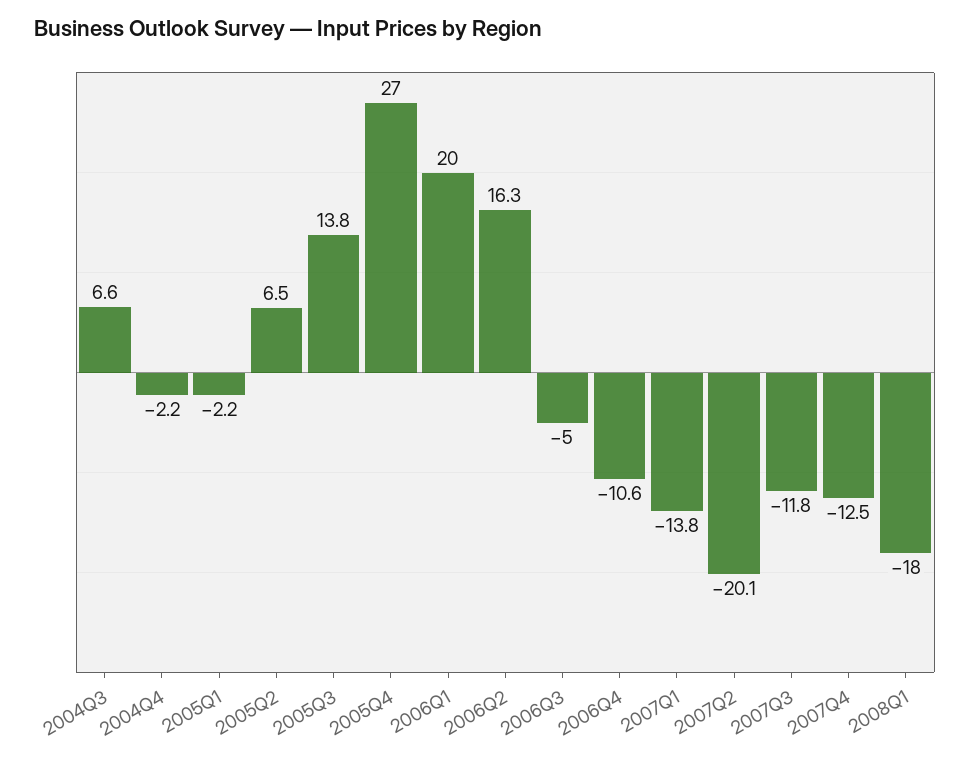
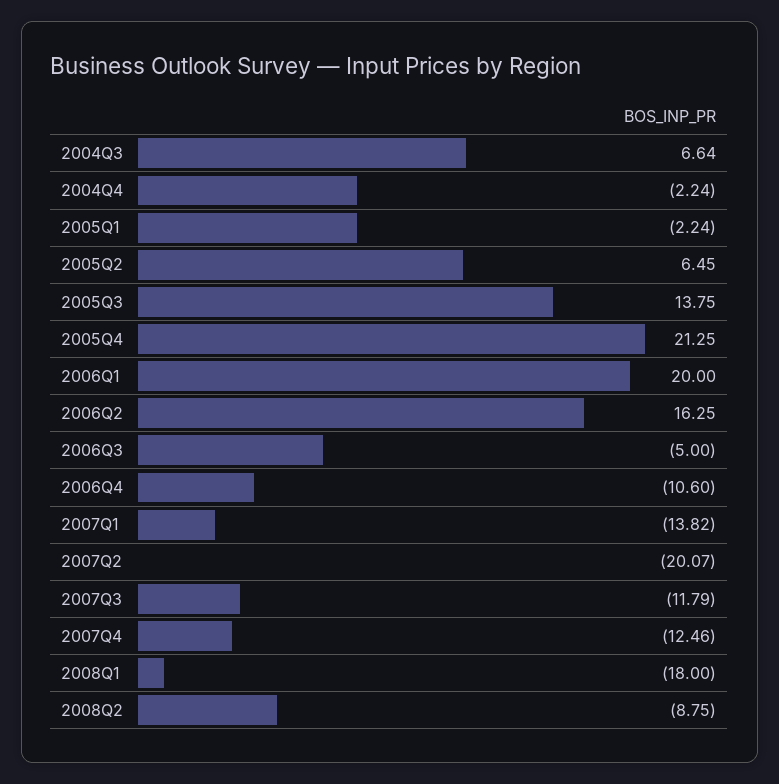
2005Q4: 27 -> 21.25
2008Q2: none -> -8.75

